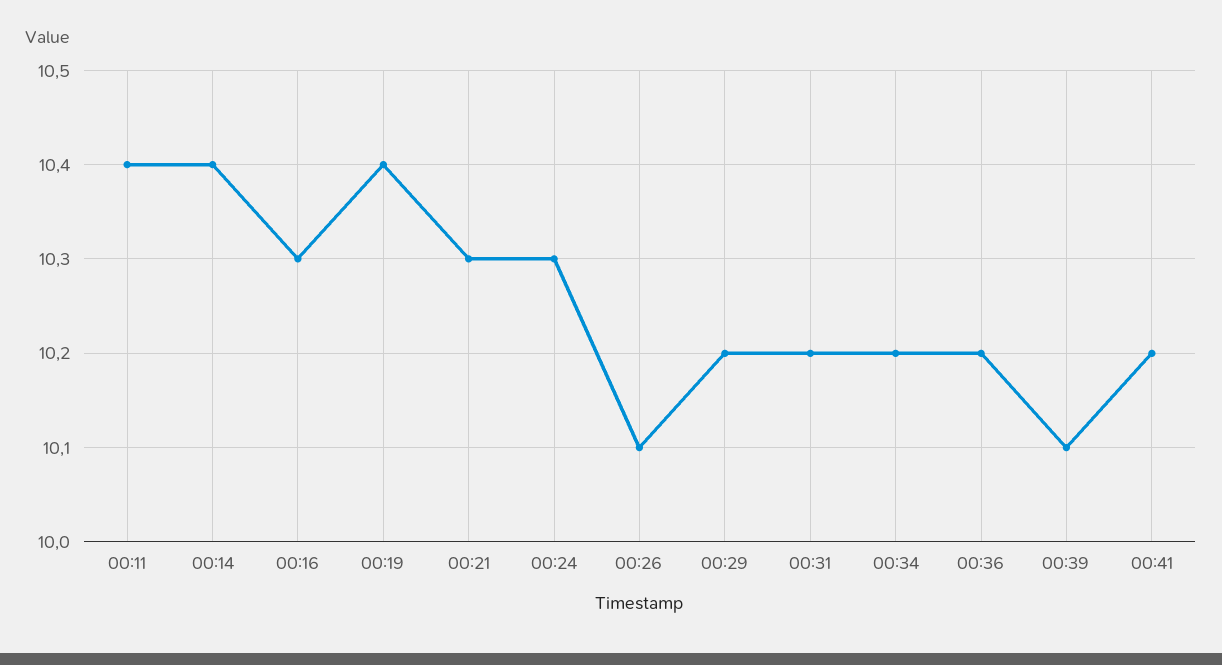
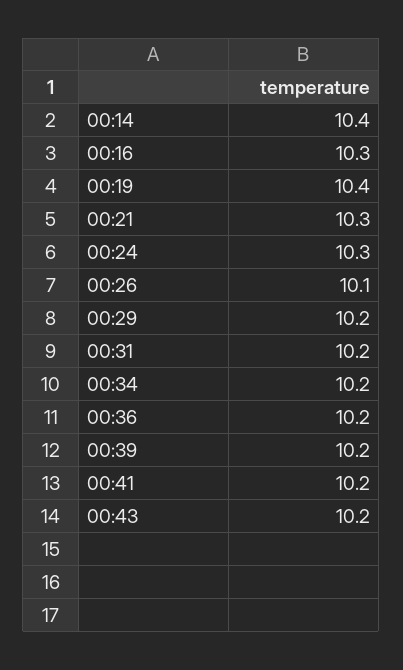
00:11: 10.4 -> none
00:39: 10.1 -> 10.2
00:43: none -> 10.2

